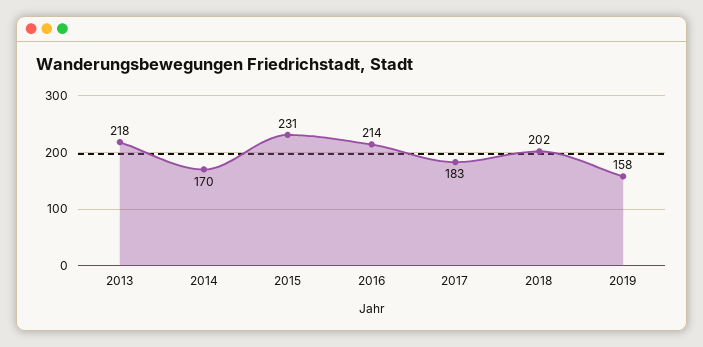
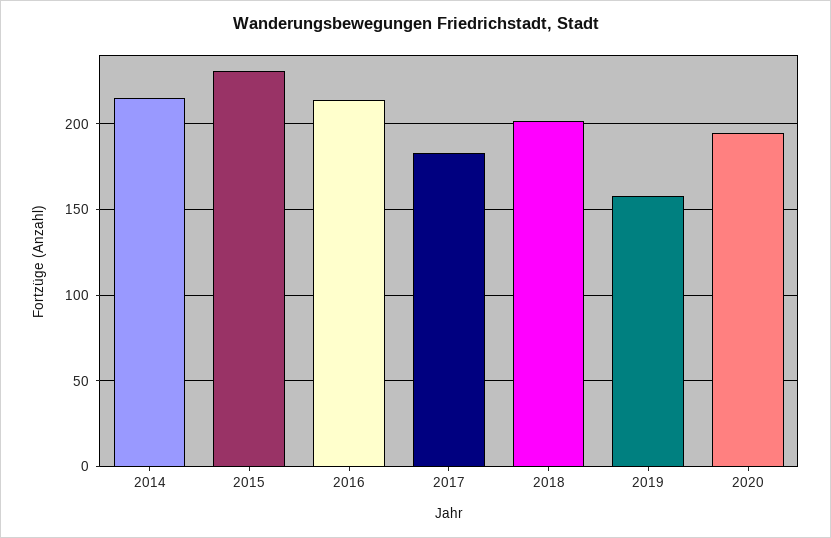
2013: 218 -> none
2014: 170 -> 215
2020: none -> 195

